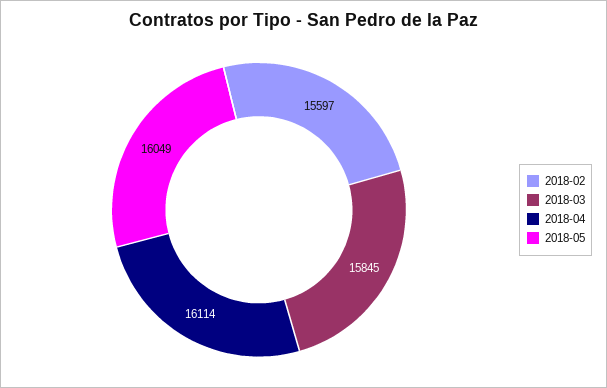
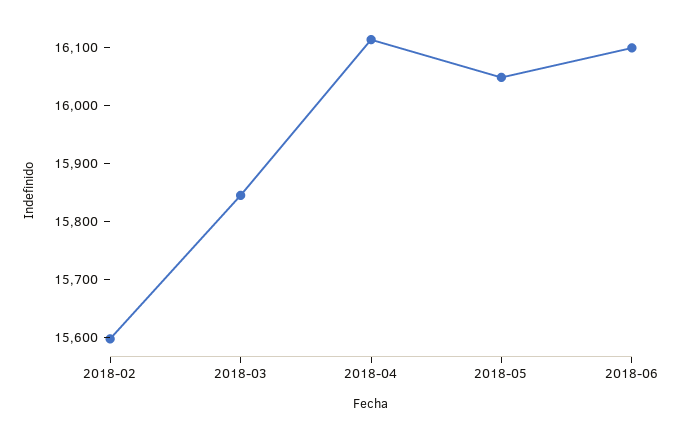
2018-06: none -> 16100

